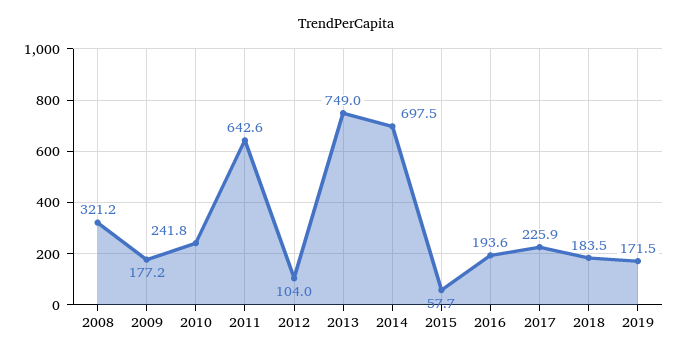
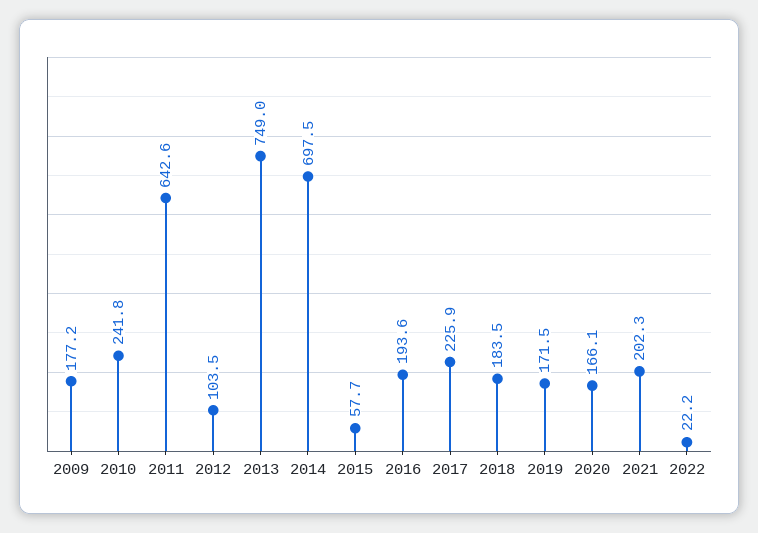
2008: 321.2 -> none
2012: 104 -> 103.5
2020: none -> 166.1
2021: none -> 202.3
2022: none -> 22.2

